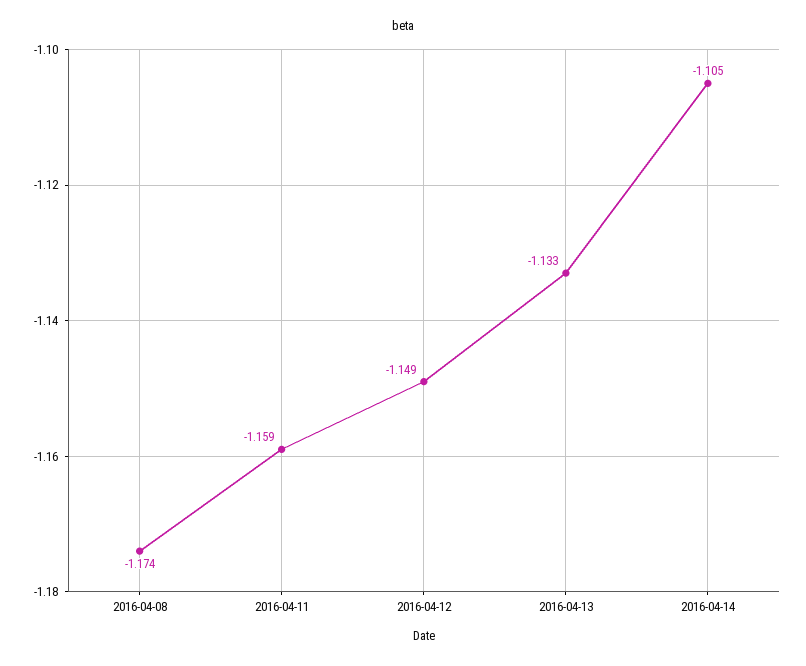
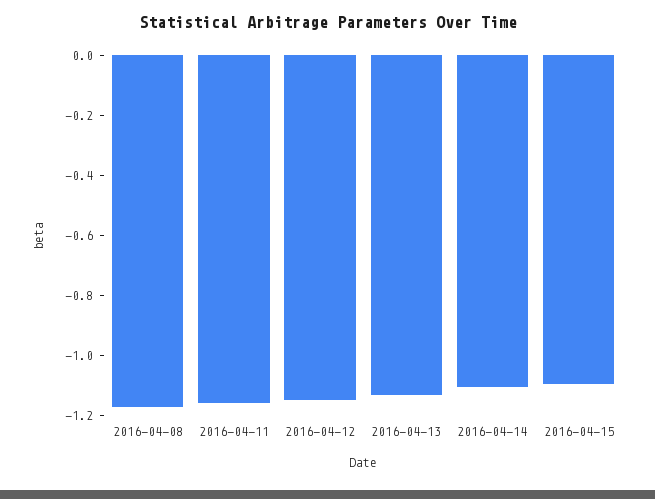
2016-04-15: none -> -1.1

